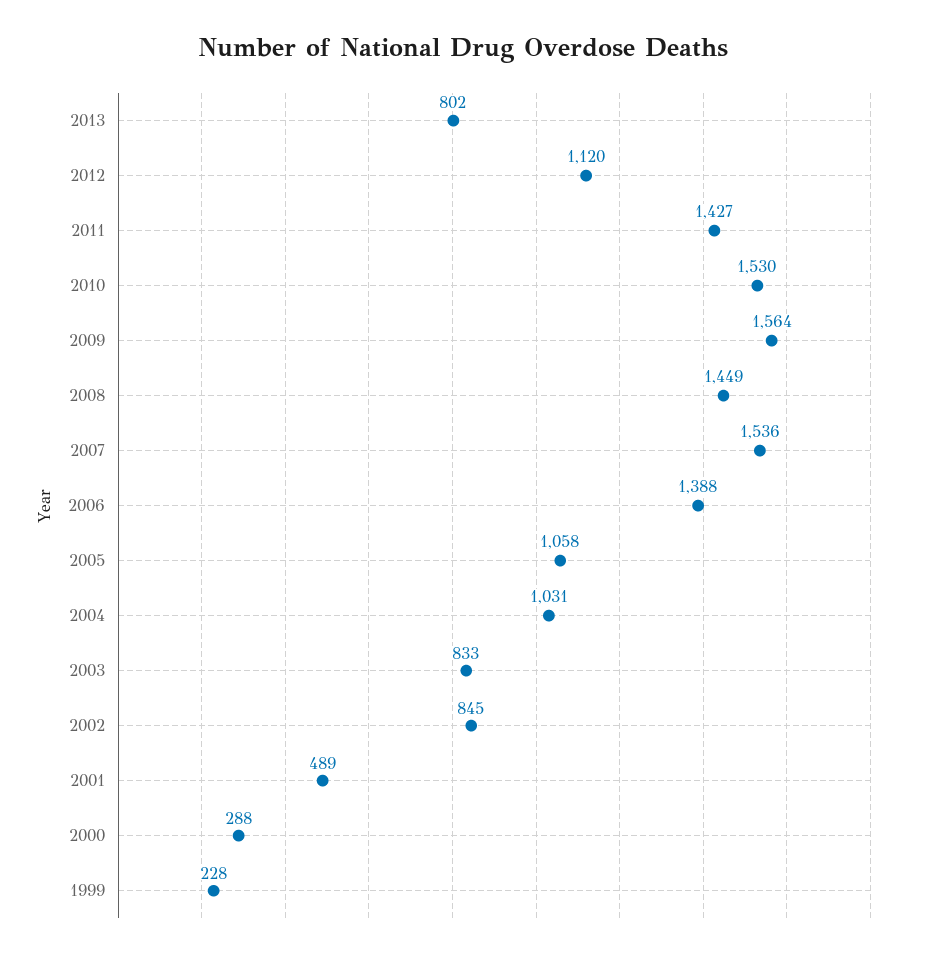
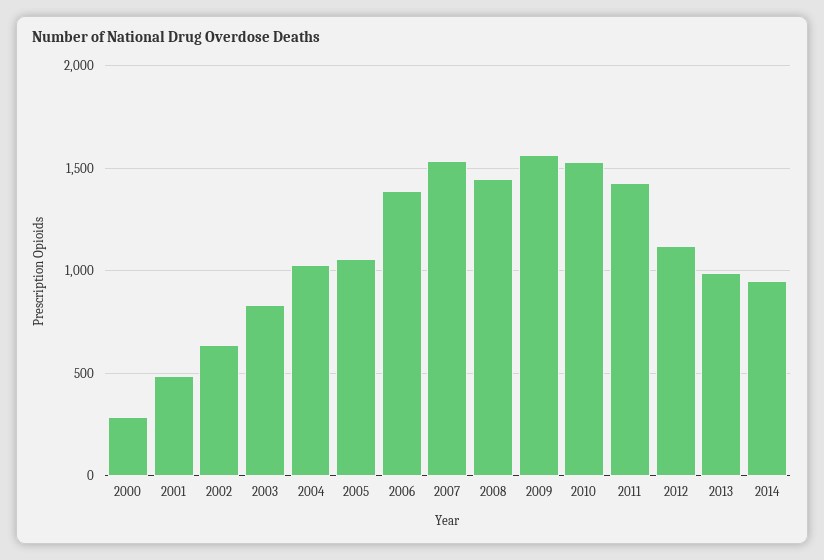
2013: 802 -> 1000
2002: 845 -> 650
1999: 228 -> none
2014: none -> 950

